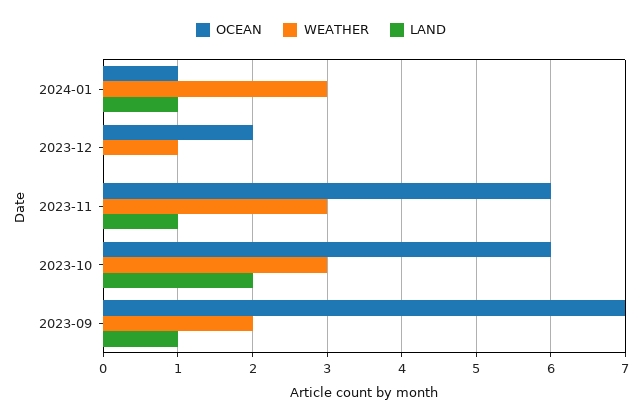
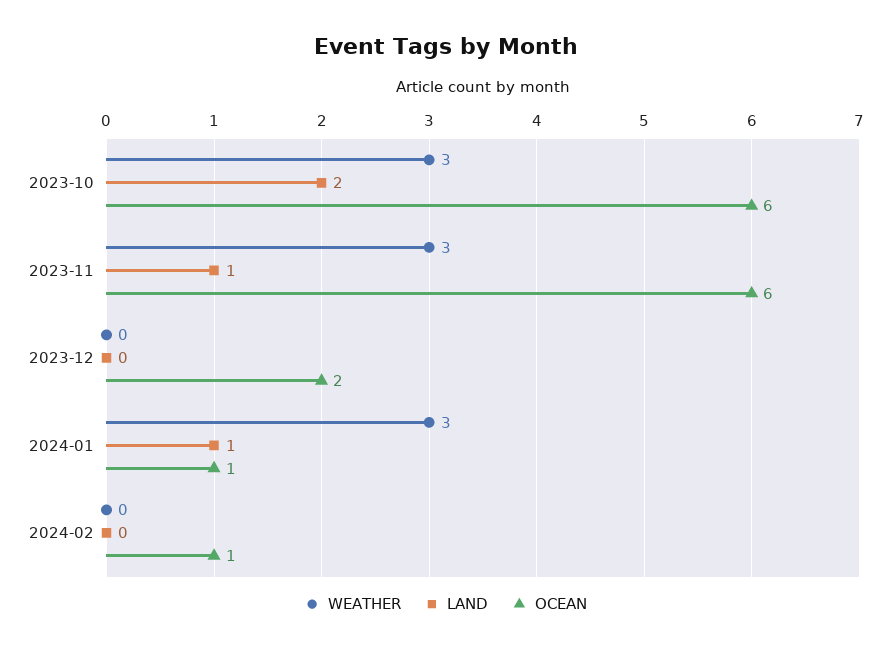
WEATHER, 2023-12: 1 -> 0
OCEAN, 2023-09: 7 -> none
WEATHER, 2023-09: 2 -> none
LAND, 2023-09: 1 -> none
WEATHER, 2024-02: none -> 0
LAND, 2024-02: none -> 0
OCEAN, 2024-02: none -> 1

